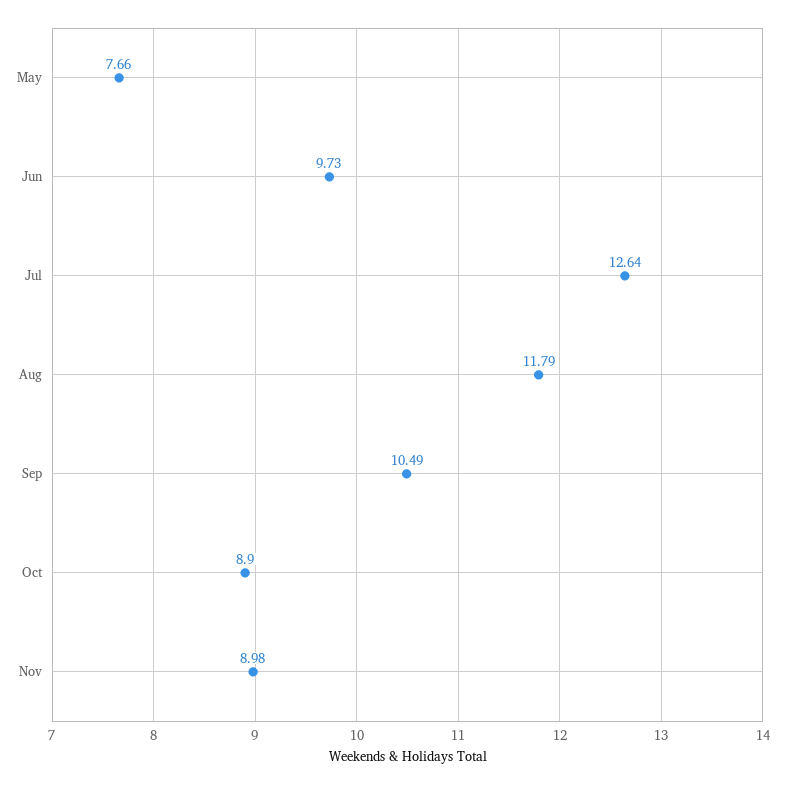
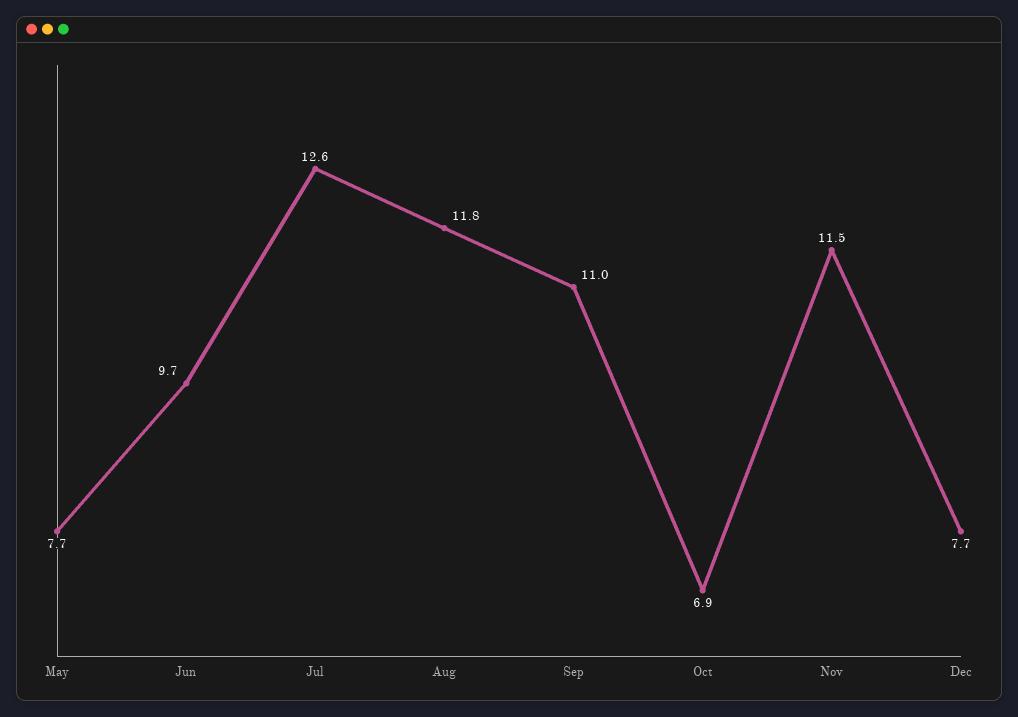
Sep: 10.49 -> 11
Oct: 8.9 -> 6.9
Nov: 8.98 -> 11.5
Dec: none -> 7.7

